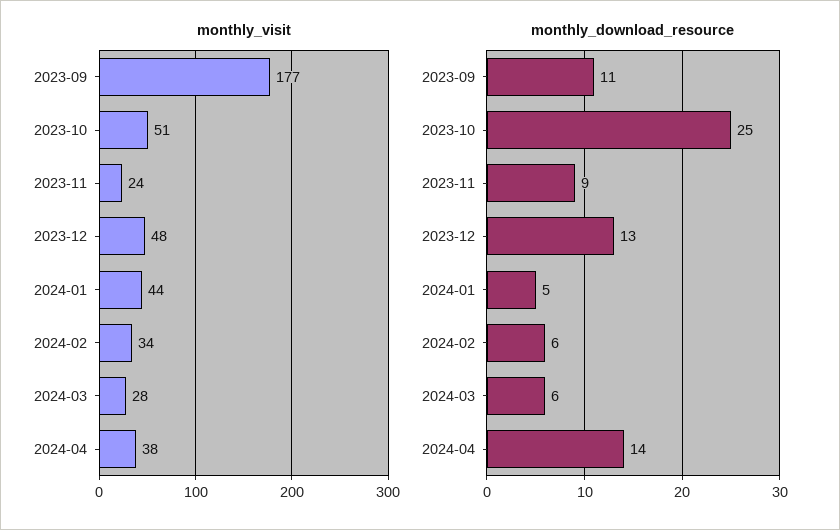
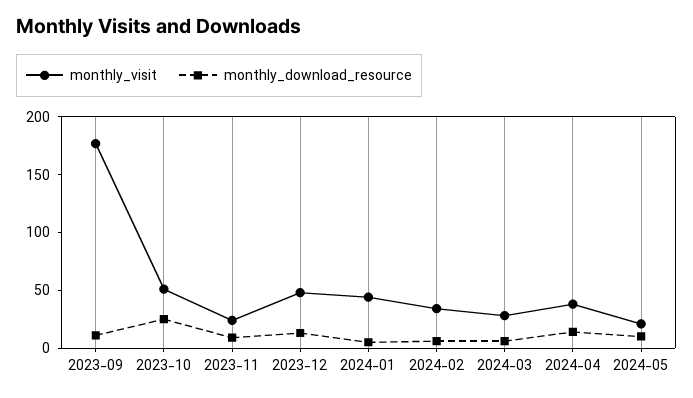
monthly_visit, 2024-05: none -> 20
monthly_download_resource, 2024-05: none -> 10

